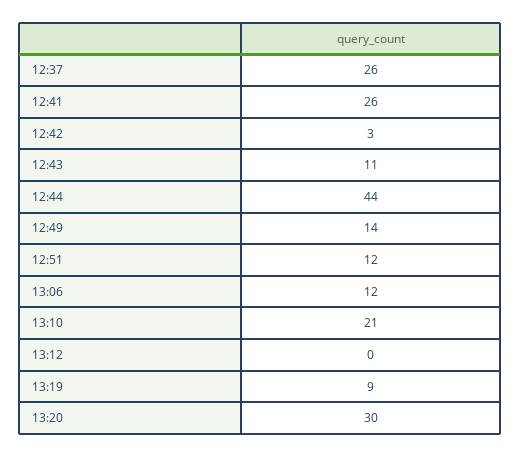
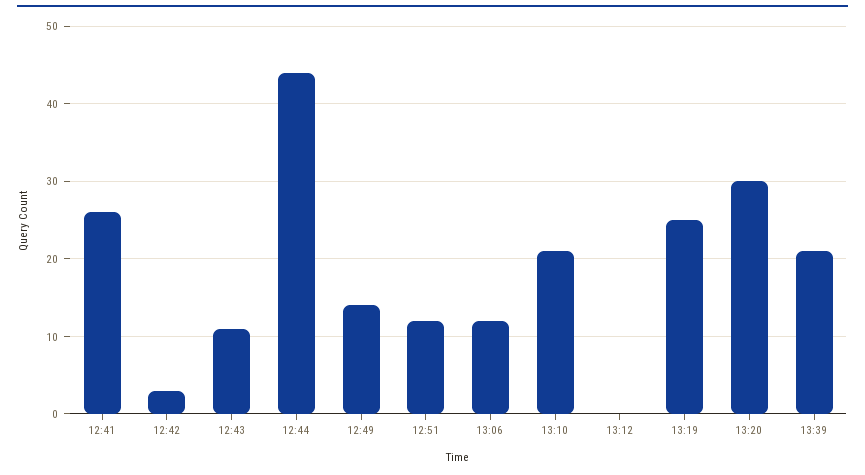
12:37: 26 -> none
13:19: 9 -> 25
13:39: none -> 21

